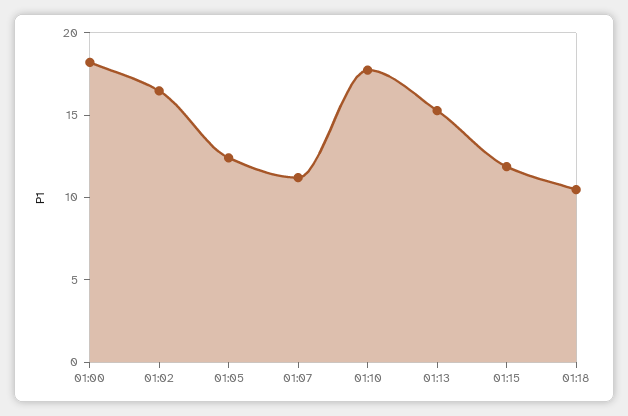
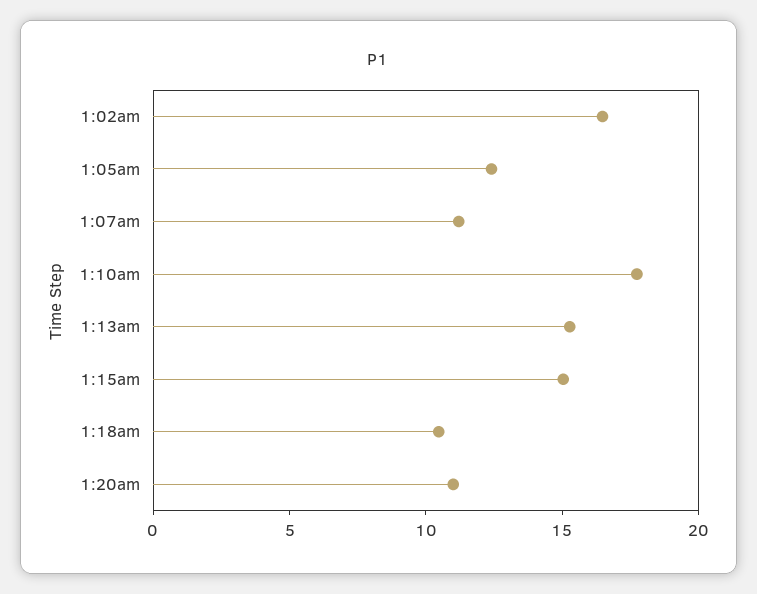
01:00: 18 -> none
01:15: 12 -> 15
1:20am: none -> 11

